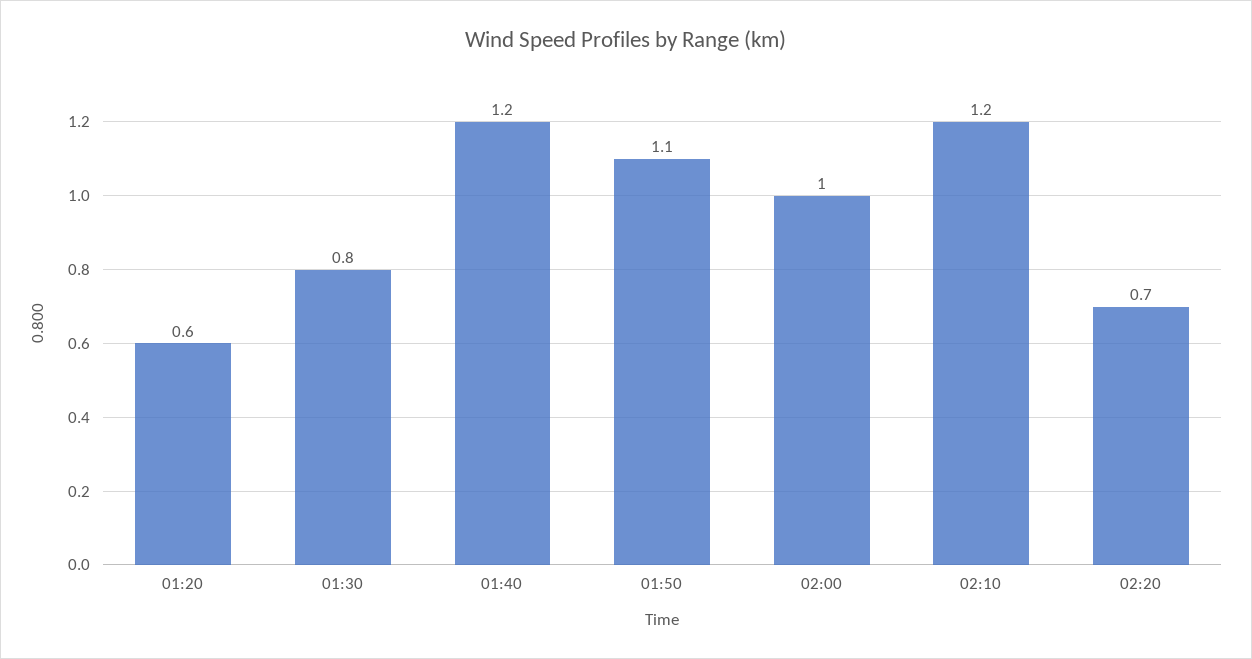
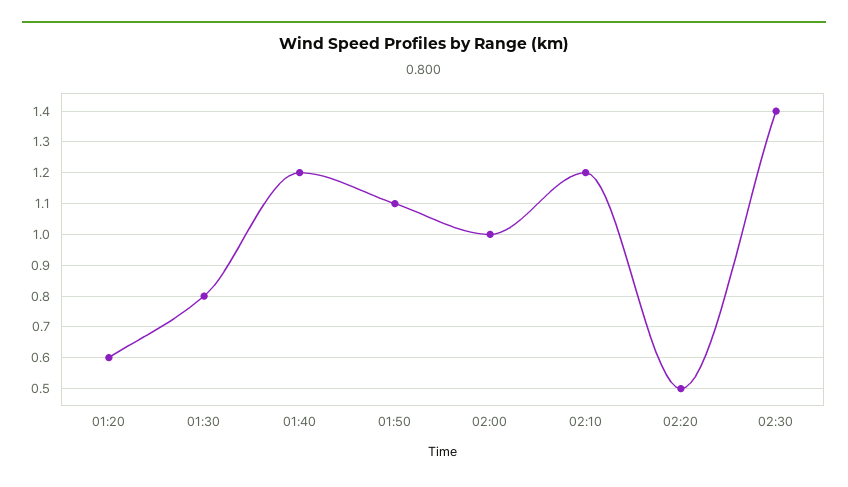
02:20: 0.7 -> 0.5
02:30: none -> 1.4

